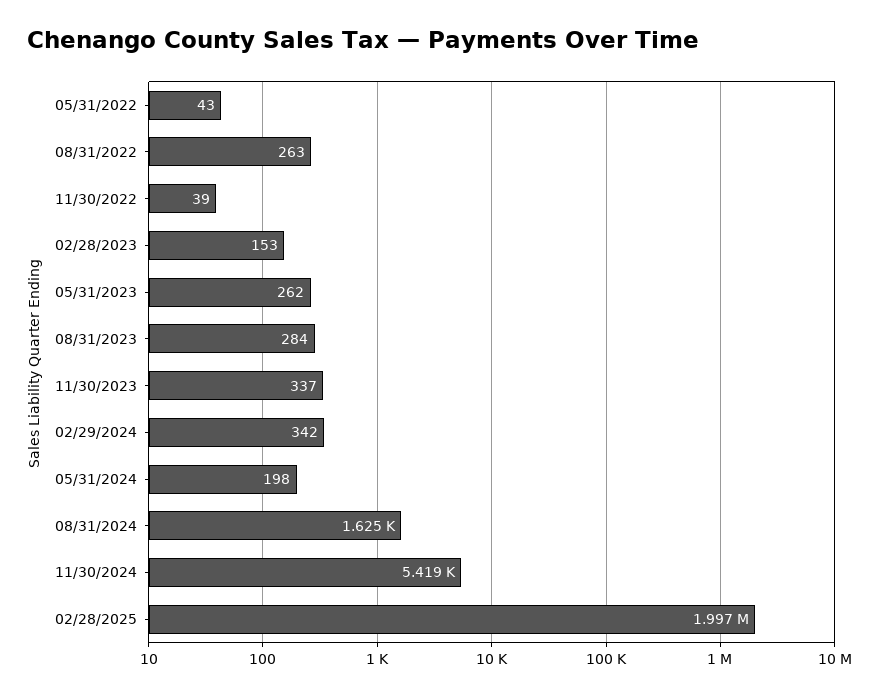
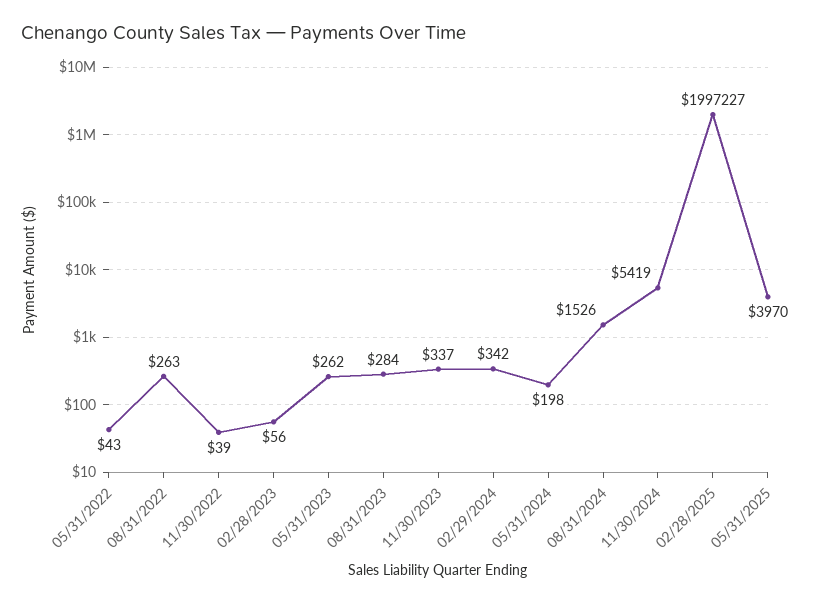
02/28/2023: 153 -> 56
08/31/2024: 1625 -> 1526
05/31/2025: none -> 3970

